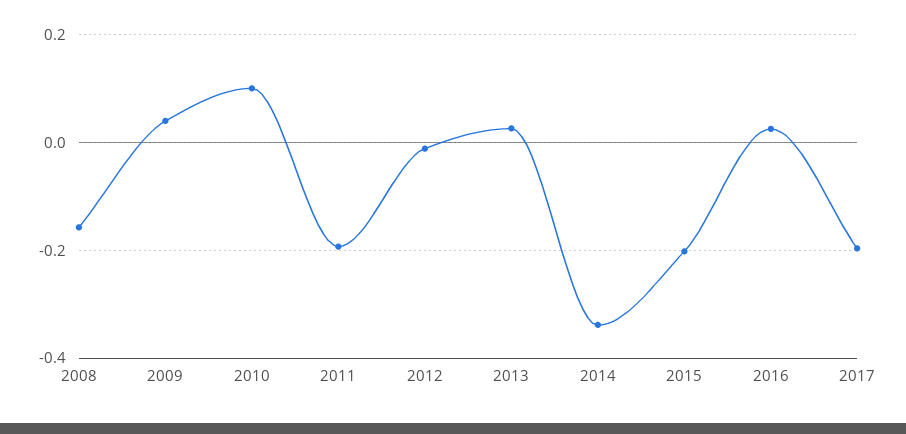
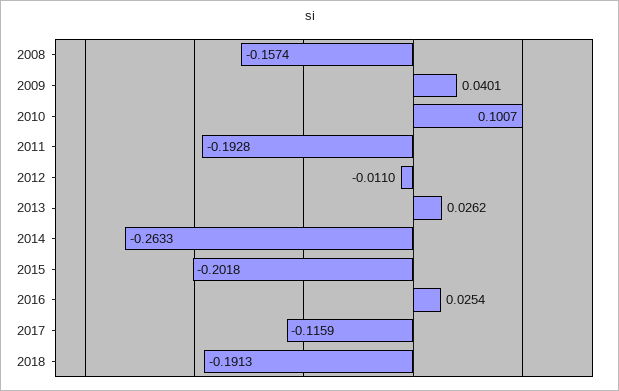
2014: -0.34 -> -0.2633
2017: -0.2 -> -0.1159
2018: none -> -0.1913

